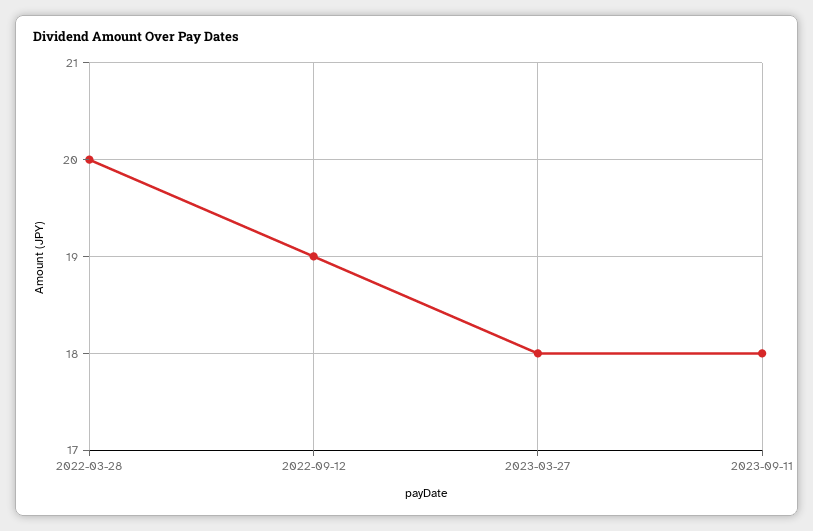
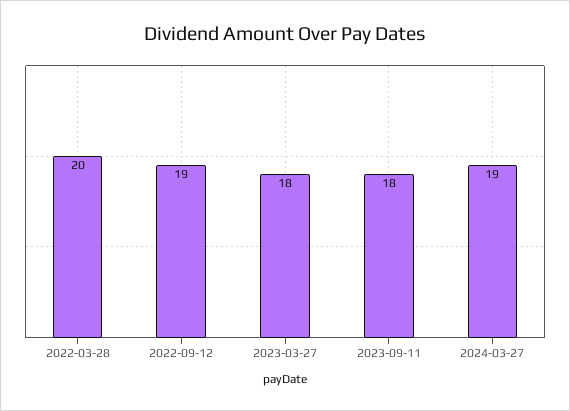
2024-03-27: none -> 19

